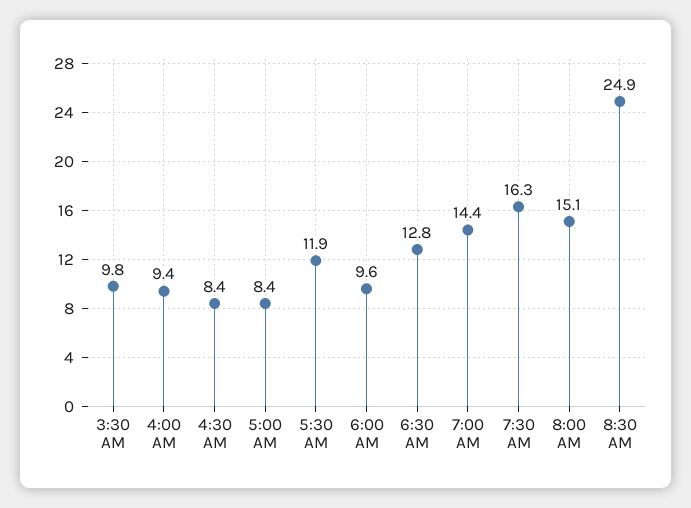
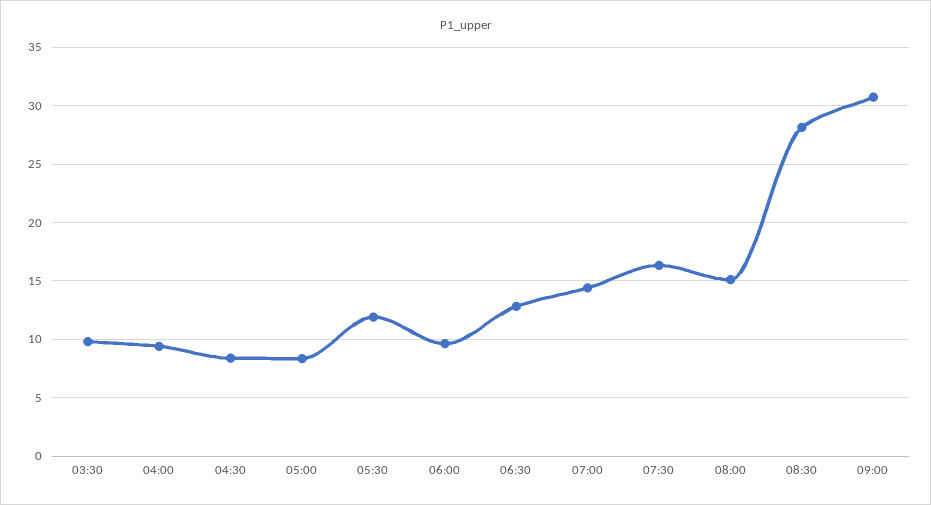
8:30 AM: 24.9 -> 28
09:00: none -> 31

